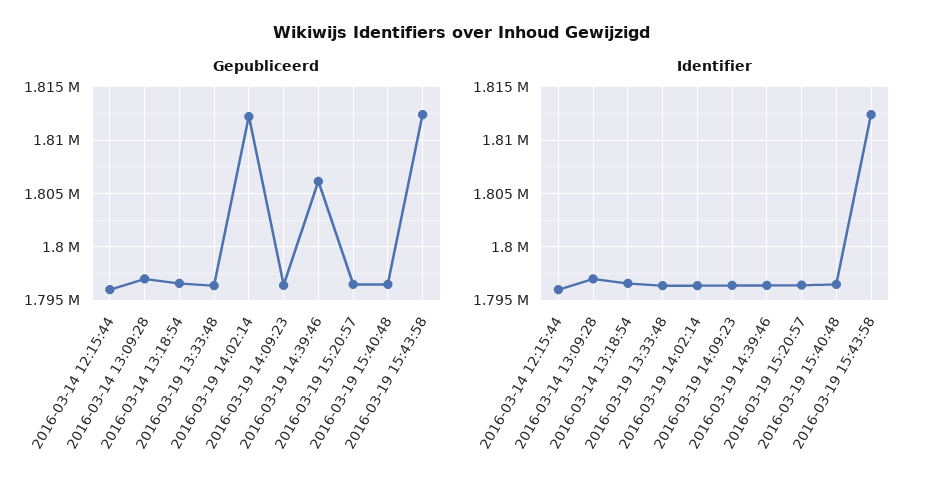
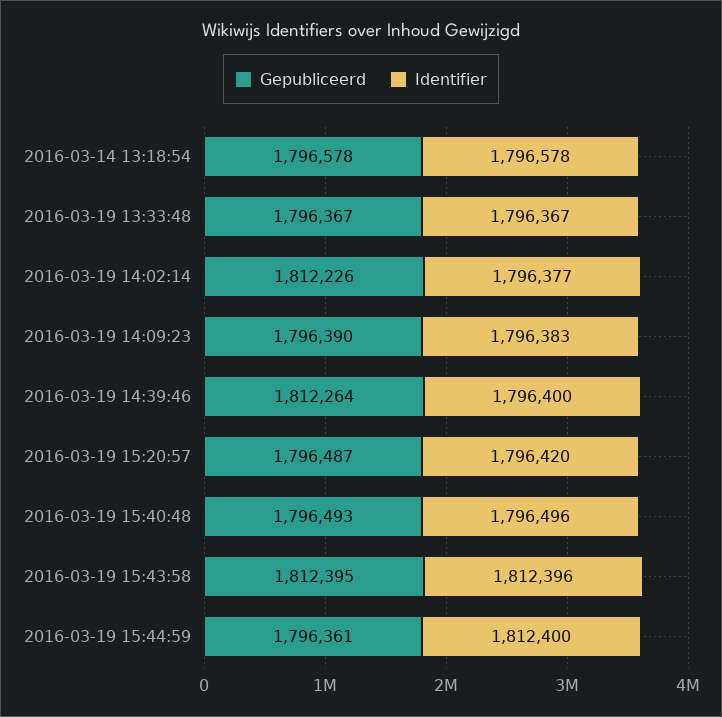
Gepubliceerd, 2016-03-14 12:15:44: 1796000 -> none
Gepubliceerd, 2016-03-14 13:09:28: 1797000 -> none
Gepubliceerd, 2016-03-19 14:39:46: 1806000 -> 1812264
Identifier, 2016-03-14 12:15:44: 1796000 -> none
Identifier, 2016-03-14 13:09:28: 1797000 -> none
Gepubliceerd, 2016-03-19 15:44:59: none -> 1796361
Identifier, 2016-03-19 15:44:59: none -> 1812400

